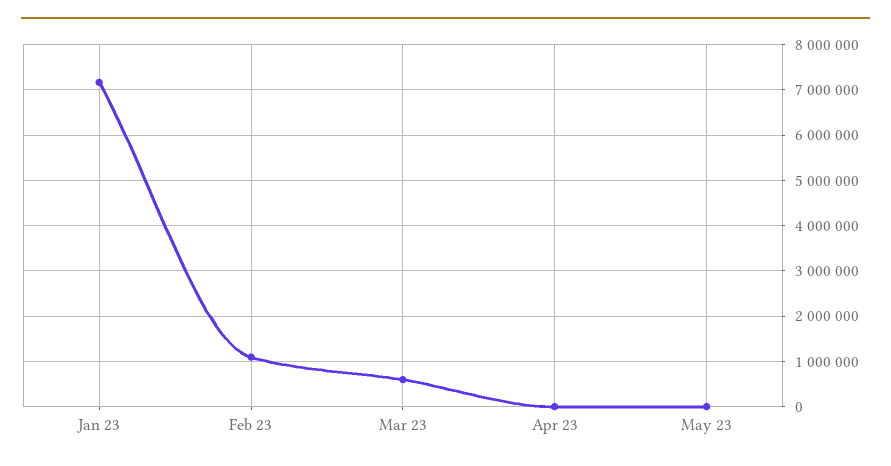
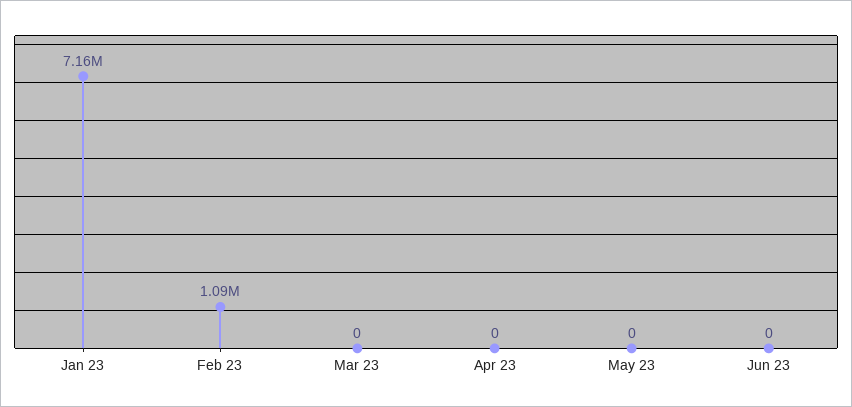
Mar 23: 600000 -> 0
Jun 23: none -> 0

